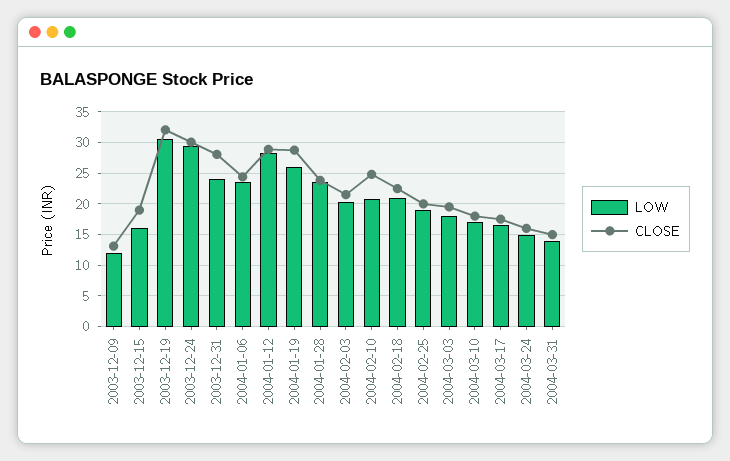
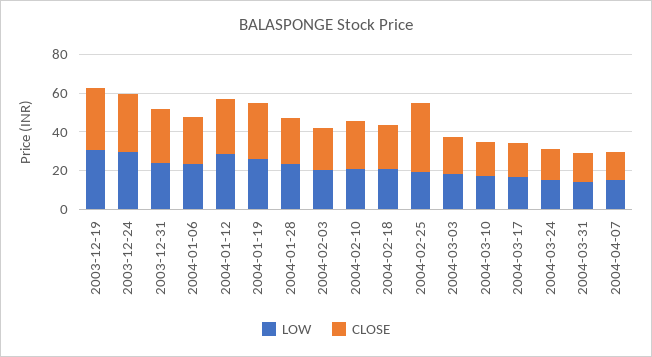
LOW, 2003-12-09: 12 -> none
CLOSE, 2003-12-09: 13 -> none
LOW, 2003-12-15: 16 -> none
CLOSE, 2003-12-15: 19 -> none
CLOSE, 2004-02-25: 20 -> 35
LOW, 2004-04-07: none -> 15
CLOSE, 2004-04-07: none -> 15

